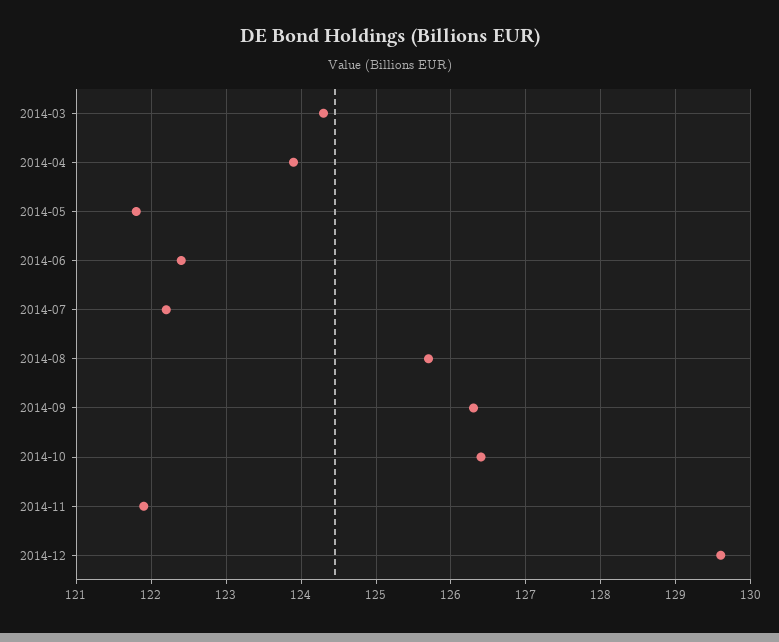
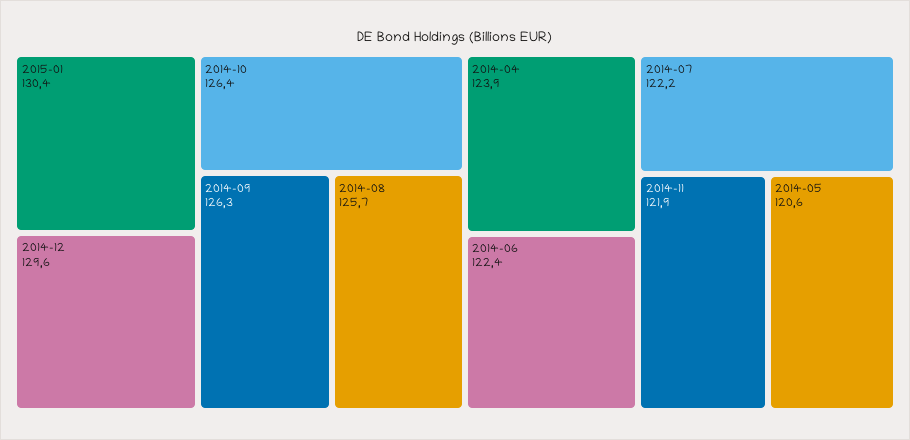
2014-03: 124.3 -> none
2014-05: 121.8 -> 120.6
2015-01: none -> 130.4

